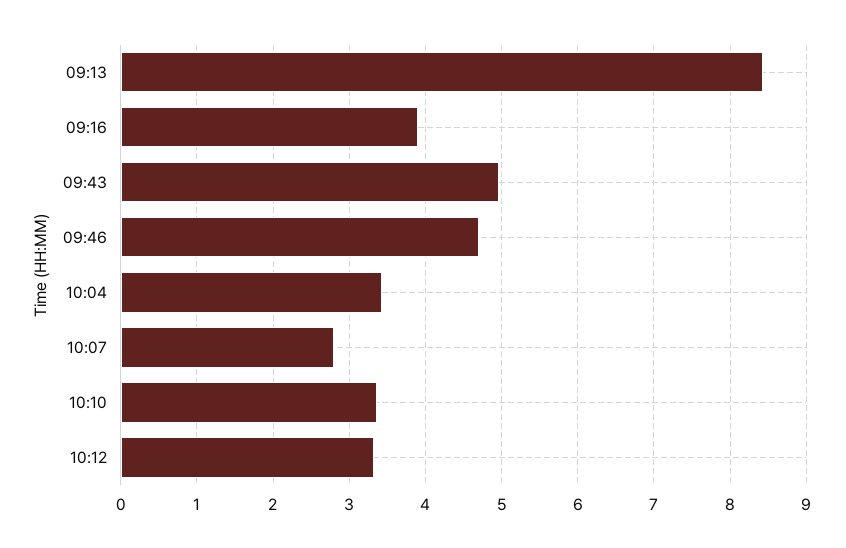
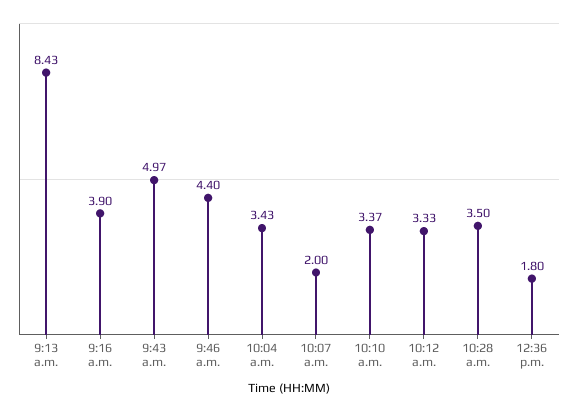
09:46: 4.7 -> 4.4
10:07: 2.8 -> 2
10:28 a.m.: none -> 3.5
12:36 p.m.: none -> 1.8

